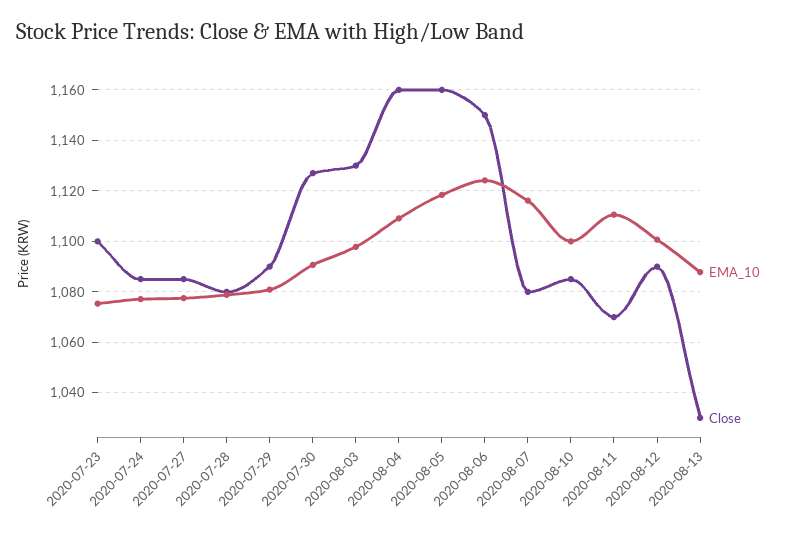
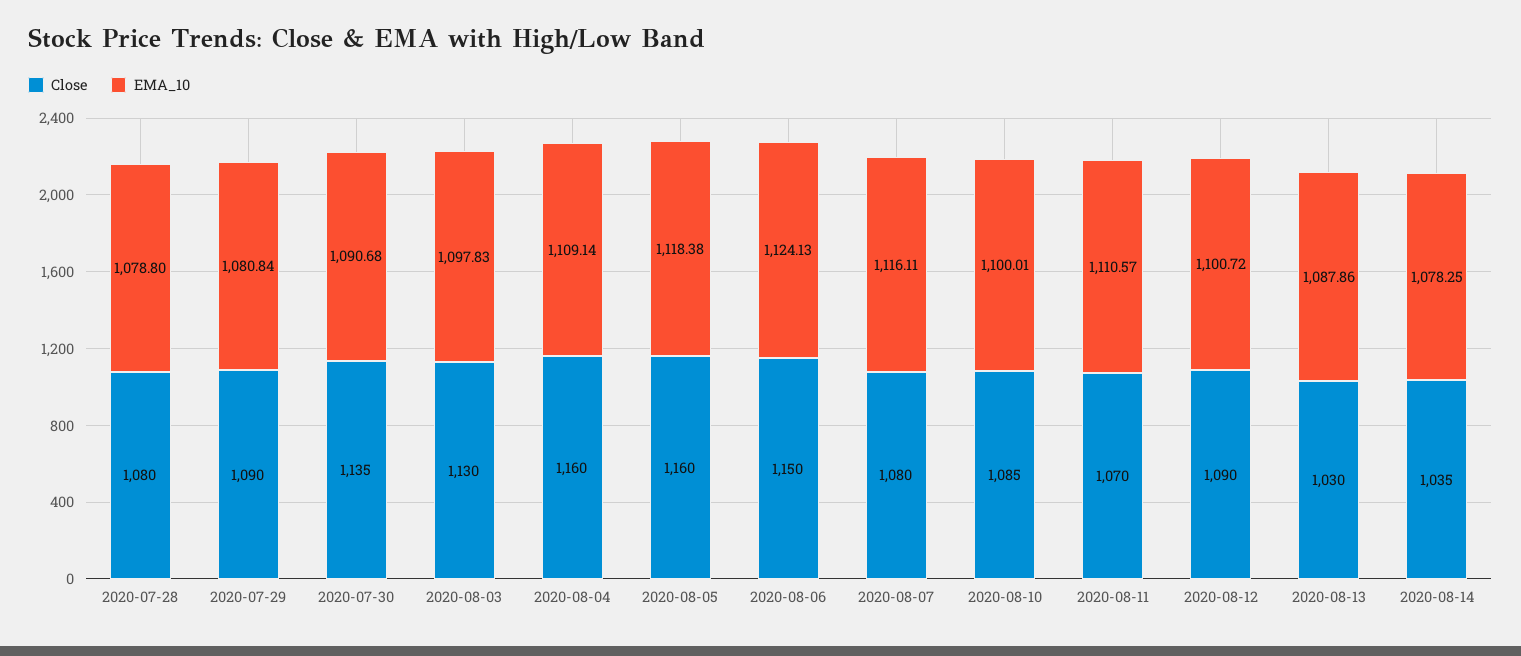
EMA_10, 2020-07-23: 1075 -> none
Close, 2020-07-23: 1100 -> none
EMA_10, 2020-07-24: 1077.5 -> none
Close, 2020-07-24: 1085 -> none
EMA_10, 2020-07-27: 1077.5 -> none
Close, 2020-07-27: 1085 -> none
Close, 2020-07-30: 1127.5 -> 1135
Close, 2020-08-14: none -> 1035
EMA_10, 2020-08-14: none -> 1078.25

